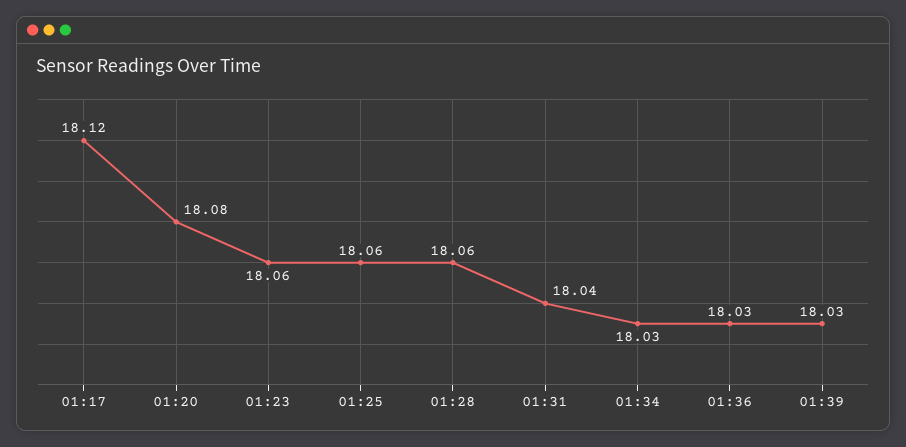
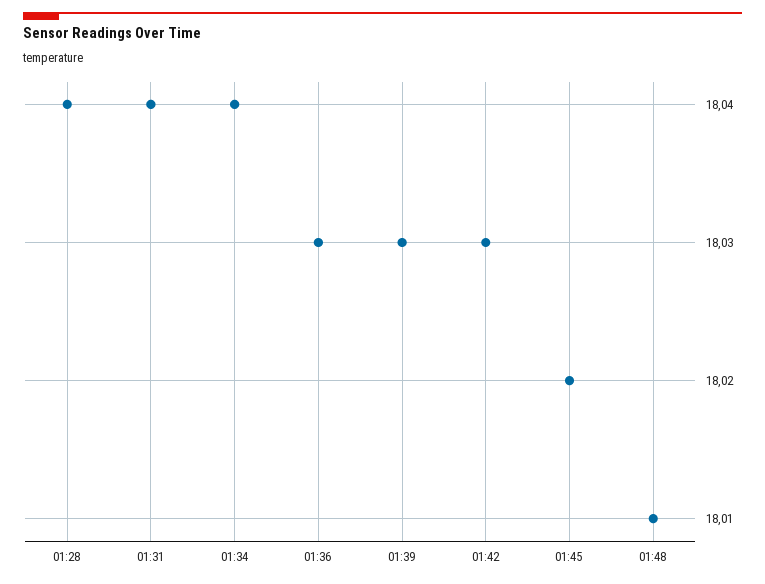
01:17: 18.12 -> none
01:20: 18.08 -> none
01:23: 18.06 -> none
01:25: 18.06 -> none
01:28: 18.06 -> 18.04
01:34: 18.03 -> 18.04
01:42: none -> 18.03
01:45: none -> 18.02
01:48: none -> 18.01

